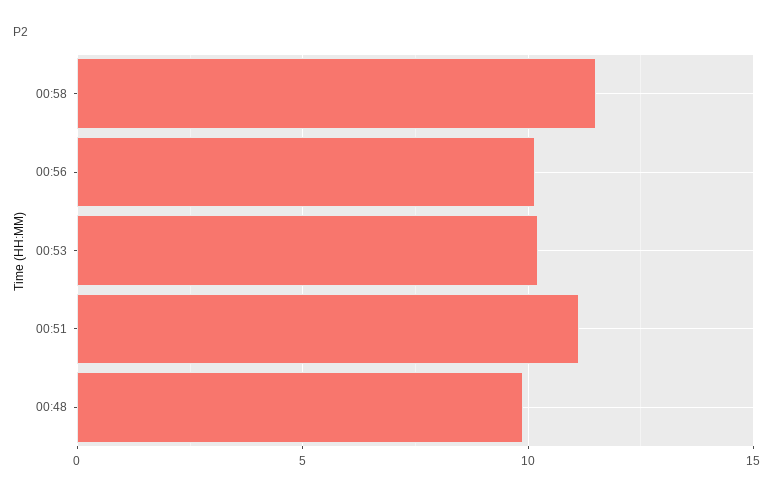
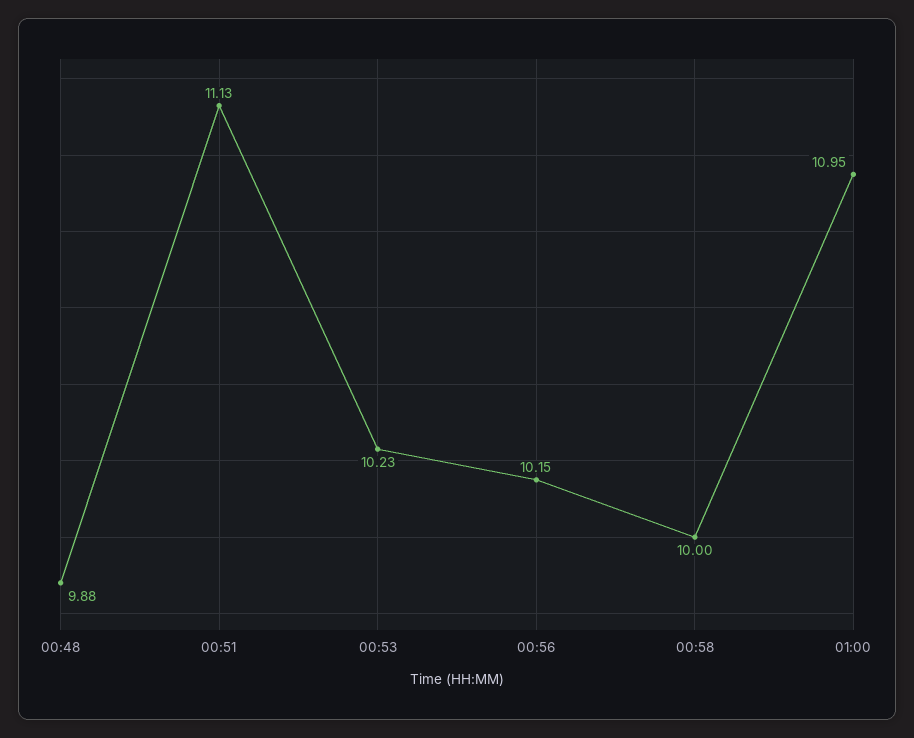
00:58: 11.5 -> 10
01:00: none -> 10.95

